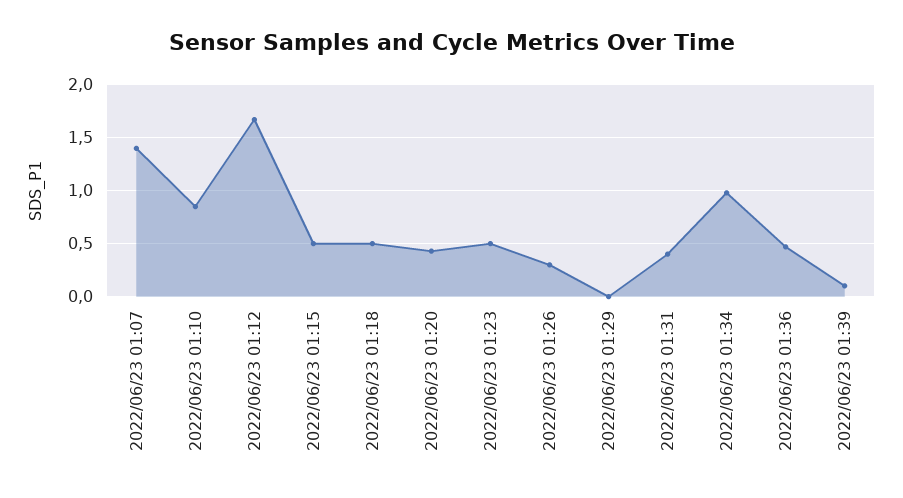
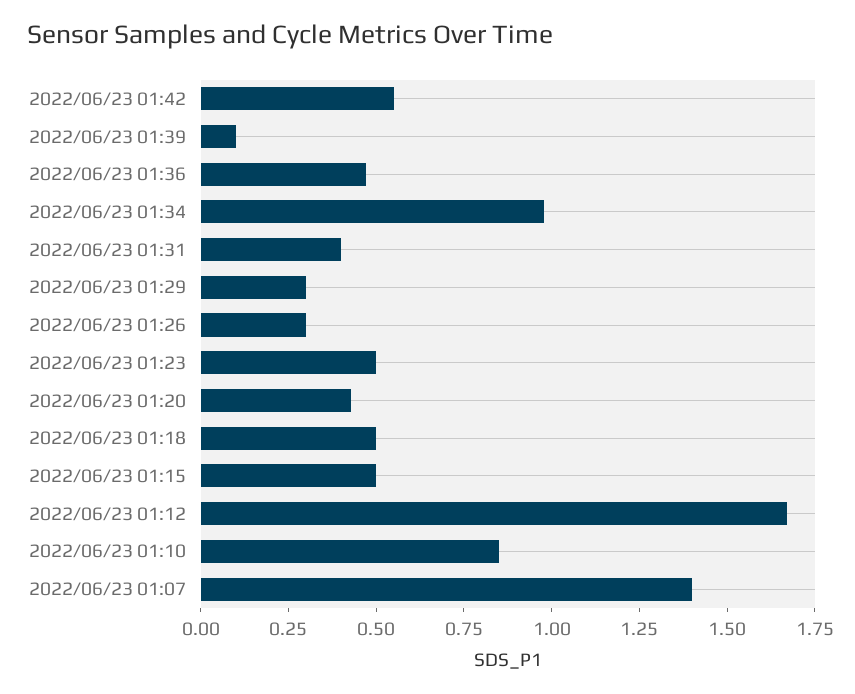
2022/06/23 01:29: 0 -> 0.3
2022/06/23 01:42: none -> 0.55

